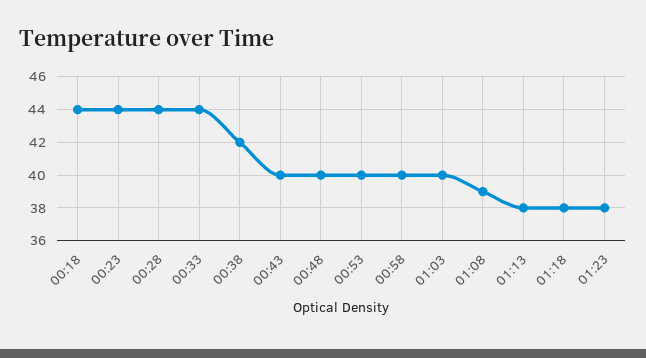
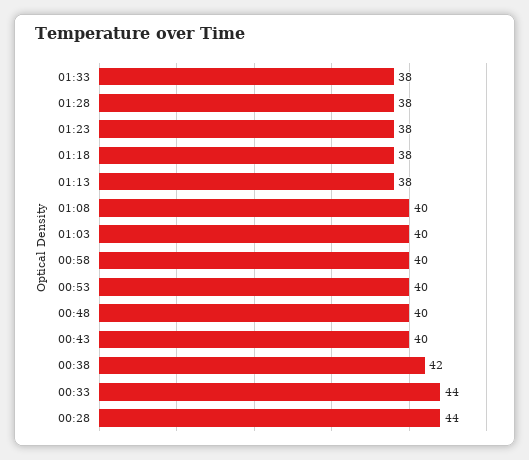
00:18: 44 -> none
00:23: 44 -> none
01:08: 39 -> 40
01:33: none -> 38
01:28: none -> 38

